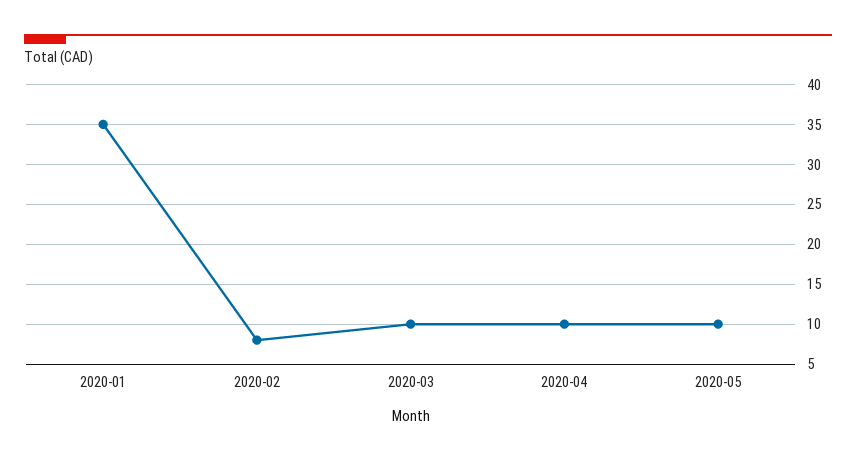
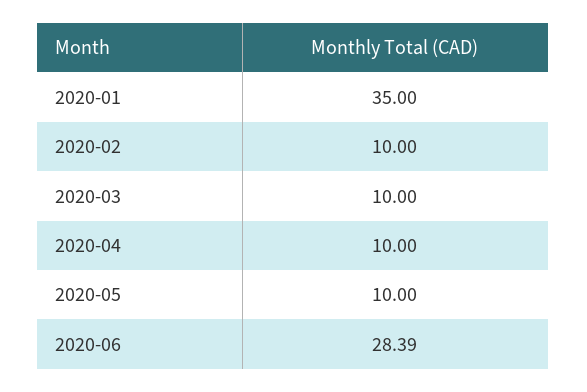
2020-02: 8 -> 10
2020-06: none -> 28.39

